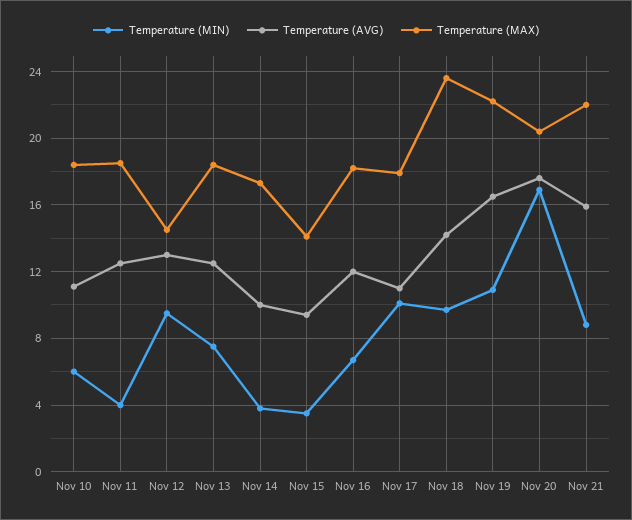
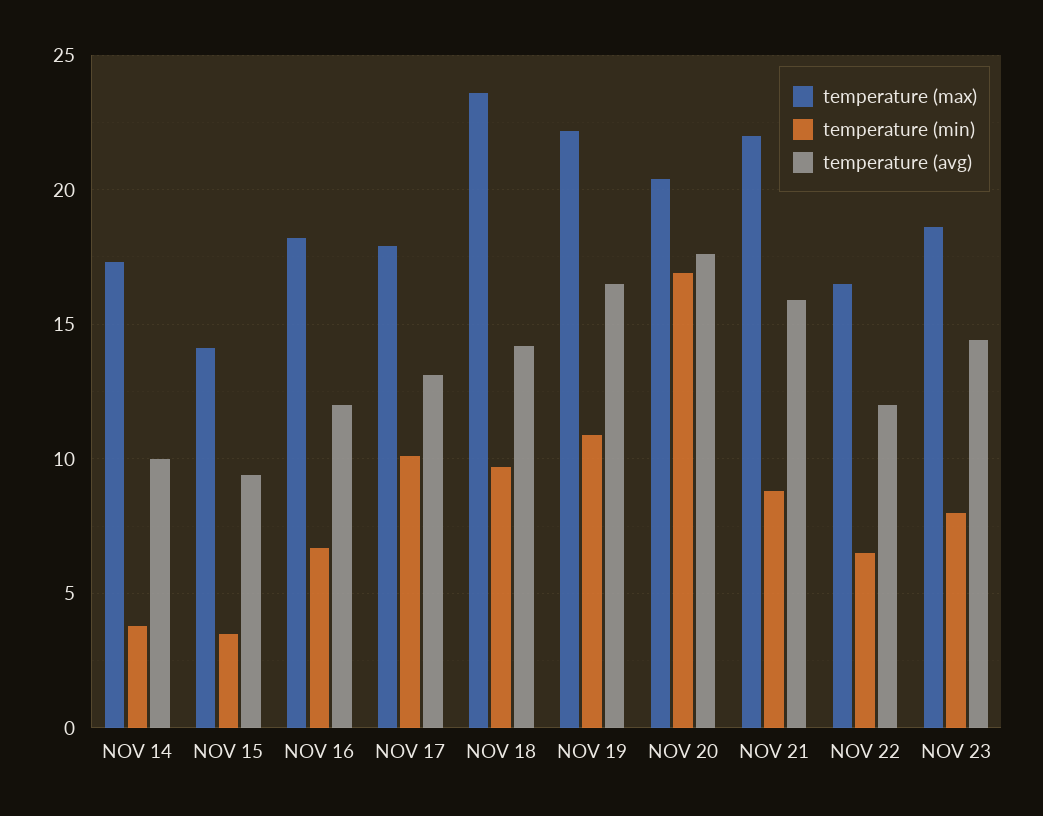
Temperature (MIN), Nov 10: 6 -> none
Temperature (AVG), Nov 10: 11 -> none
Temperature (MAX), Nov 10: 18.5 -> none
Temperature (MIN), Nov 11: 4 -> none
Temperature (AVG), Nov 11: 12.5 -> none
Temperature (MAX), Nov 11: 18.5 -> none
Temperature (MIN), Nov 12: 9.5 -> none
Temperature (AVG), Nov 12: 13 -> none
Temperature (MAX), Nov 12: 14.5 -> none
Temperature (MIN), Nov 13: 7.5 -> none
Temperature (AVG), Nov 13: 12.5 -> none
Temperature (MAX), Nov 13: 18.5 -> none
Temperature (AVG), Nov 17: 11 -> 13
Temperature (MAX), NOV 22: none -> 16.5
Temperature (MIN), NOV 22: none -> 6.5
Temperature (AVG), NOV 22: none -> 12
Temperature (MAX), NOV 23: none -> 18.5
Temperature (MIN), NOV 23: none -> 8
Temperature (AVG), NOV 23: none -> 14.5

